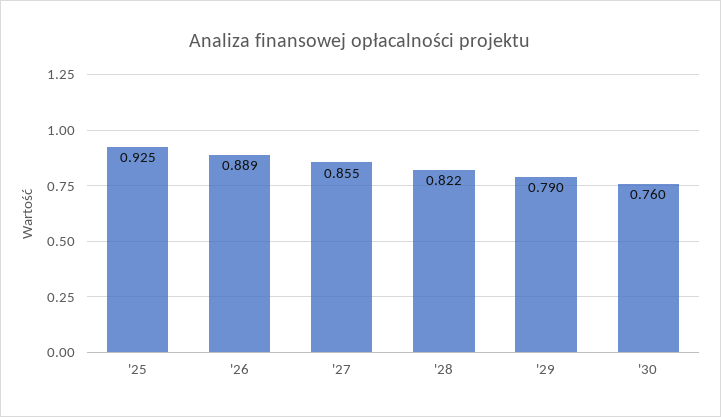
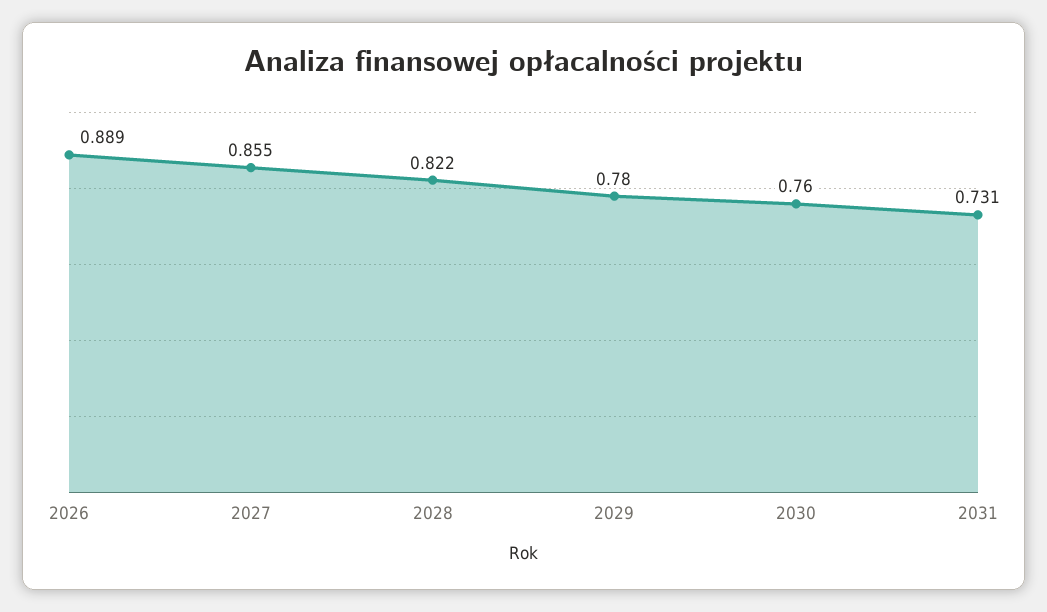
'25: 0.925 -> none
'29: 0.79 -> 0.78
2031: none -> 0.731

